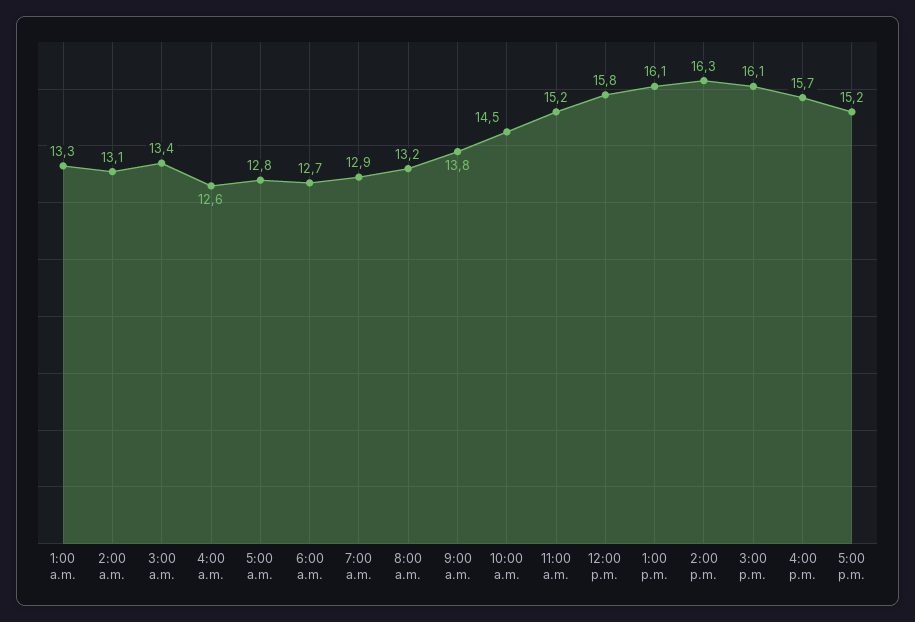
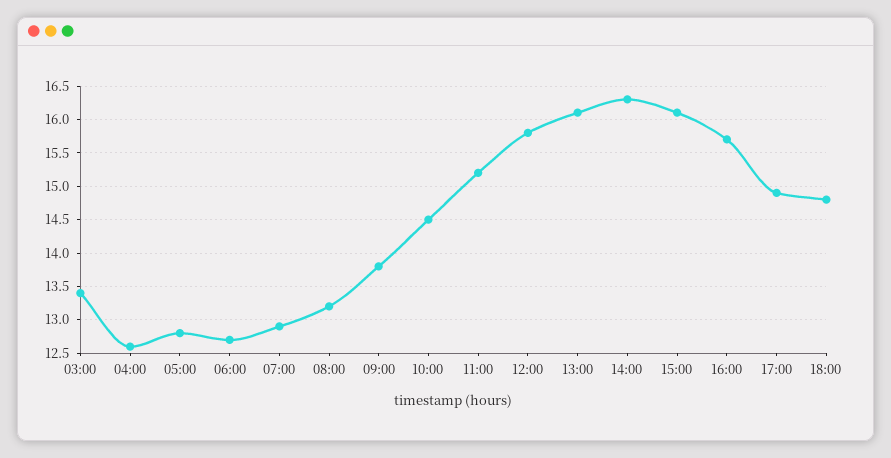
1:00 a.m.: 13.3 -> none
2:00 a.m.: 13.1 -> none
5:00 p.m.: 15.2 -> 14.9
18:00: none -> 14.8

